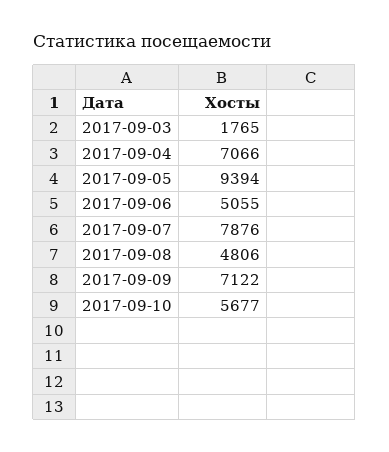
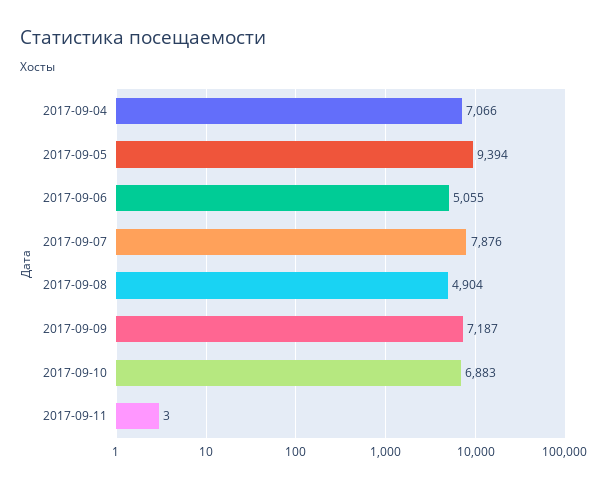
2017-09-03: 1765 -> none
2017-09-08: 4806 -> 4904
2017-09-09: 7122 -> 7187
2017-09-10: 5677 -> 6883
2017-09-11: none -> 3

